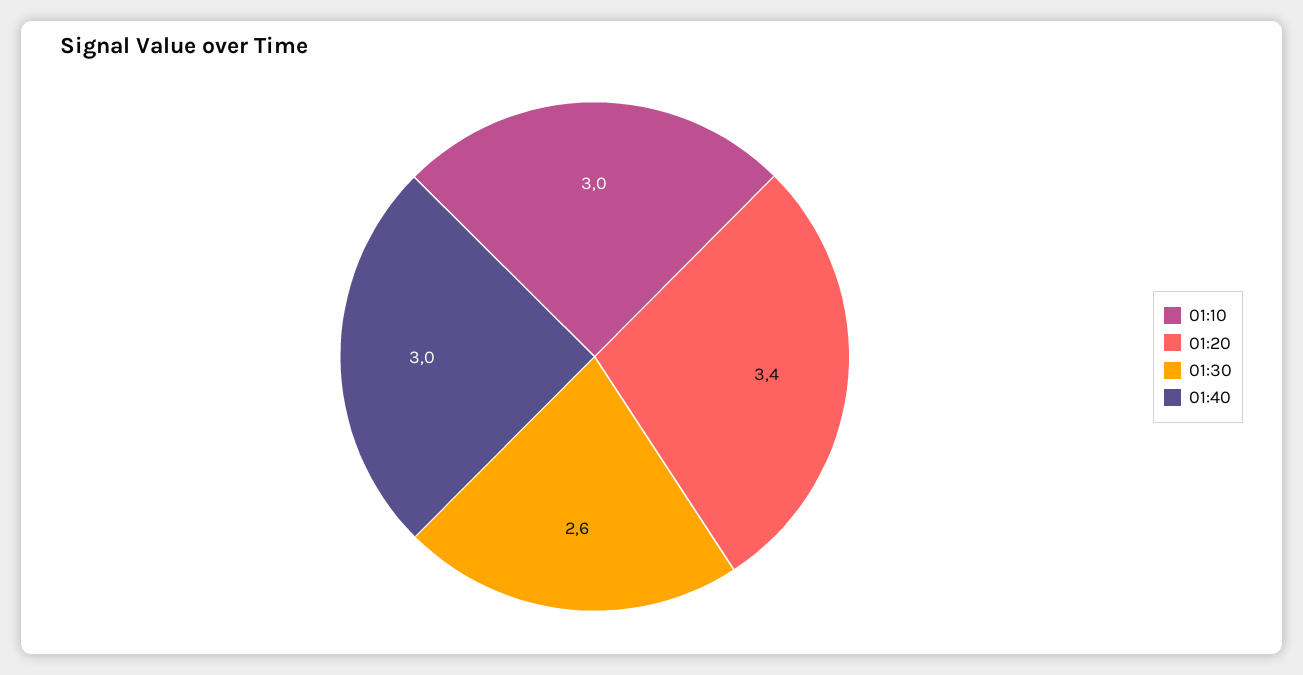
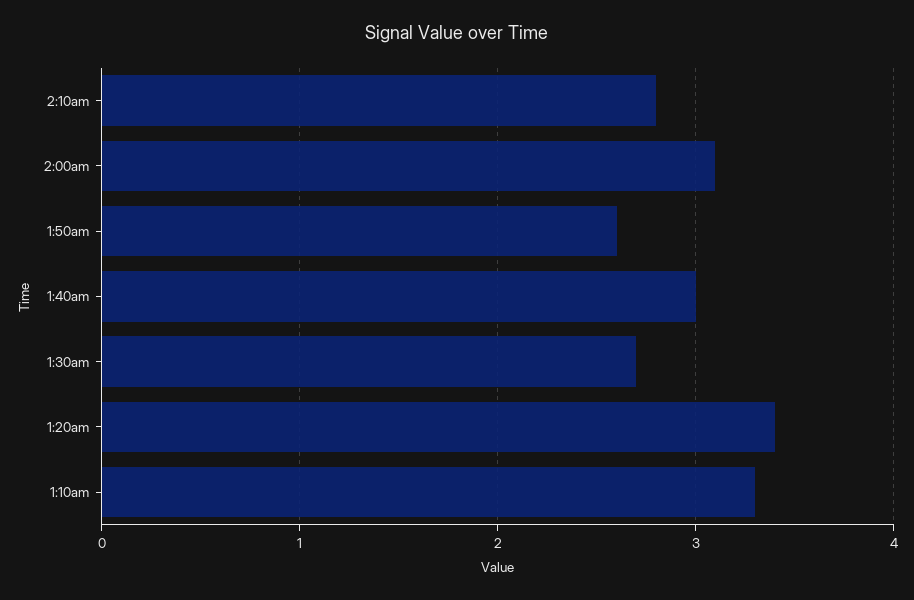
01:10: 3 -> 3.3
01:30: 2.6 -> 2.7
2:10am: none -> 2.8
2:00am: none -> 3.1
1:50am: none -> 2.6

